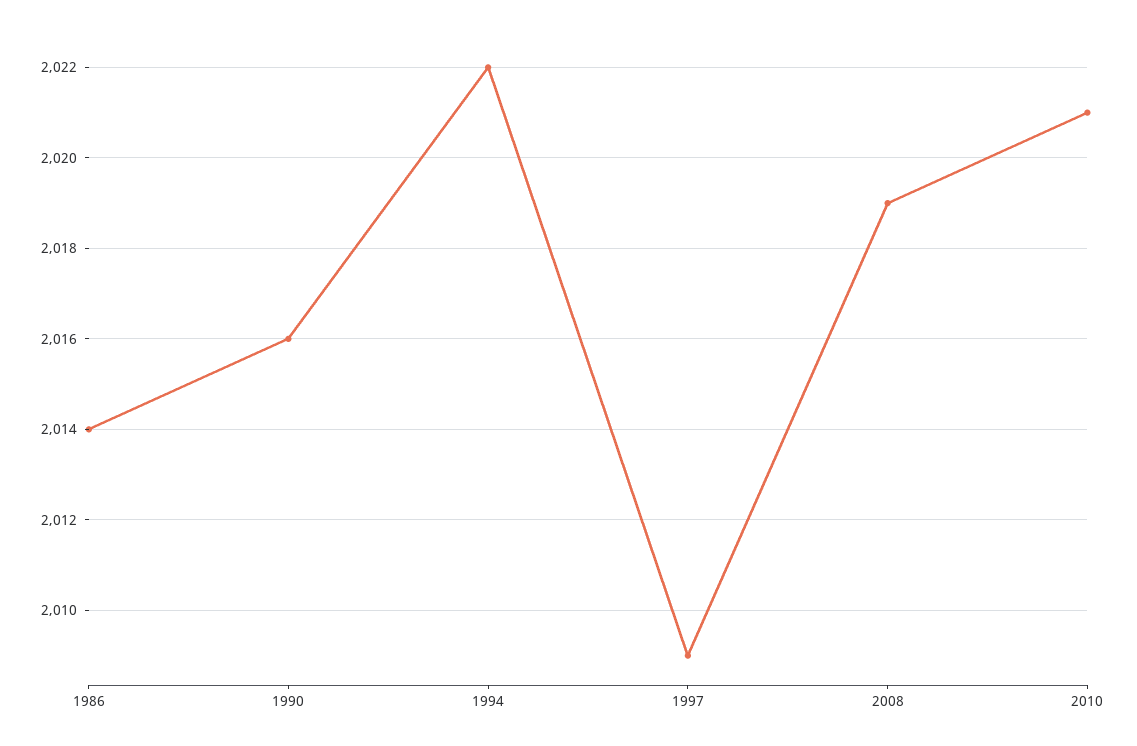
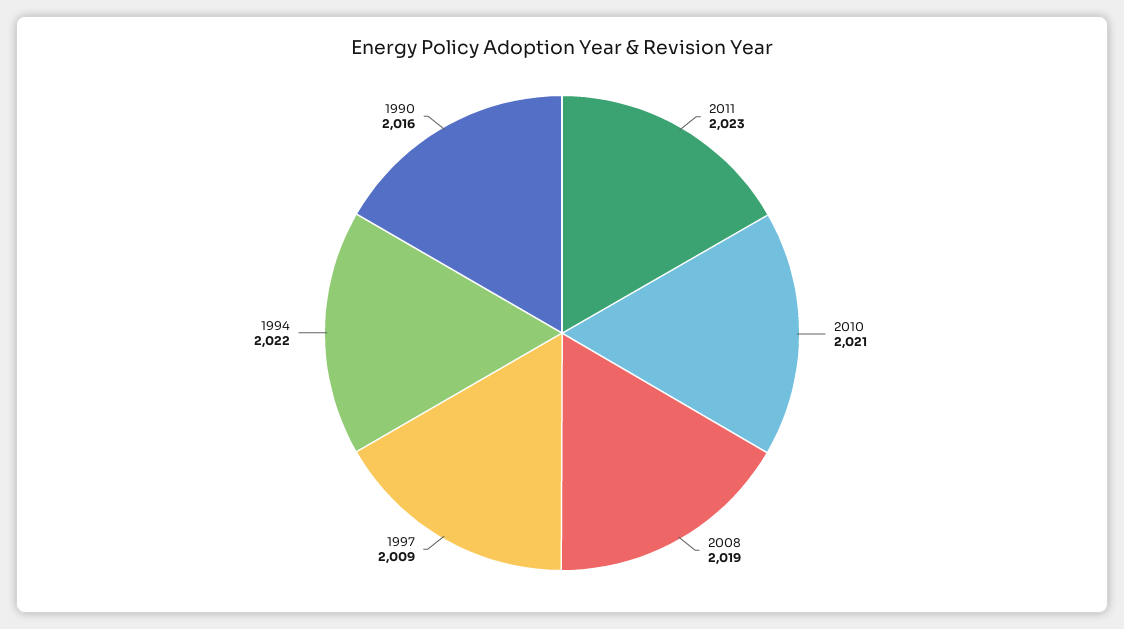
1986: 2014 -> none
2011: none -> 2023

